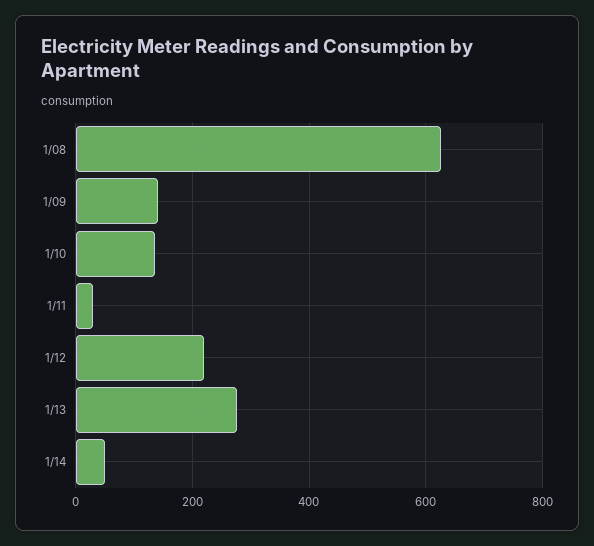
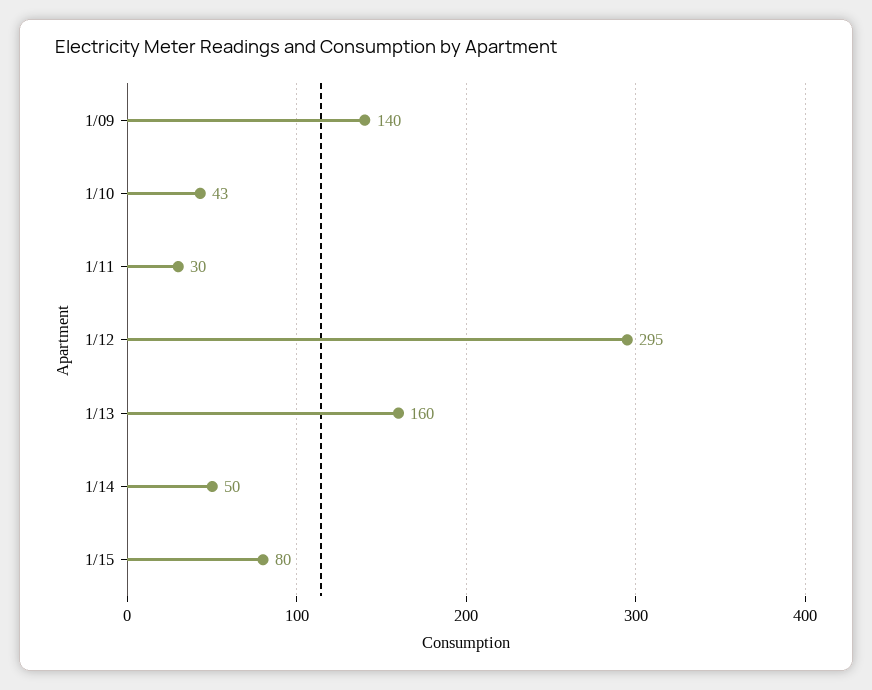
1/08: 620 -> none
1/10: 140 -> 43
1/12: 220 -> 295
1/13: 280 -> 160
1/15: none -> 80

